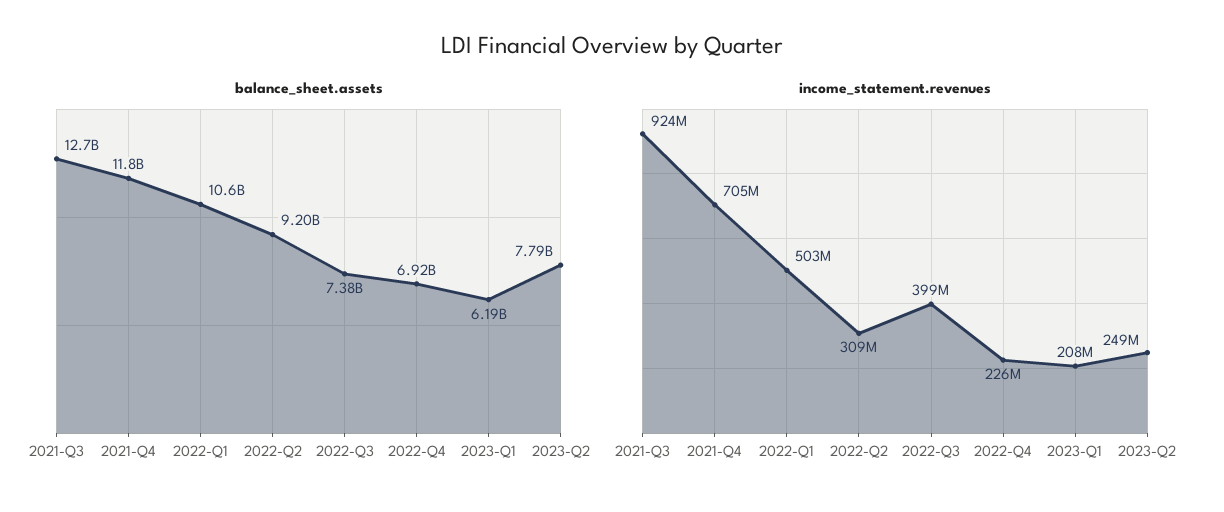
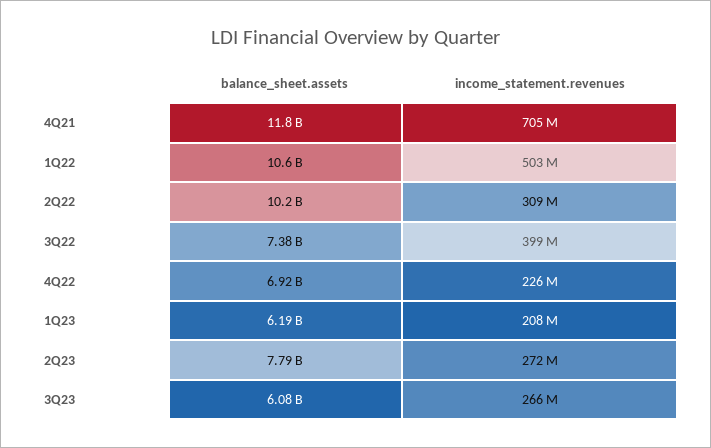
balance_sheet.assets, 2021-Q3: 12700000000 -> none
balance_sheet.assets, 2022-Q2: 9200000000 -> 10200000000
income_statement.revenues, 2021-Q3: 924000000 -> none
income_statement.revenues, 2023-Q2: 249000000 -> 272000000
balance_sheet.assets, 3Q23: none -> 6080000000
income_statement.revenues, 3Q23: none -> 266000000

